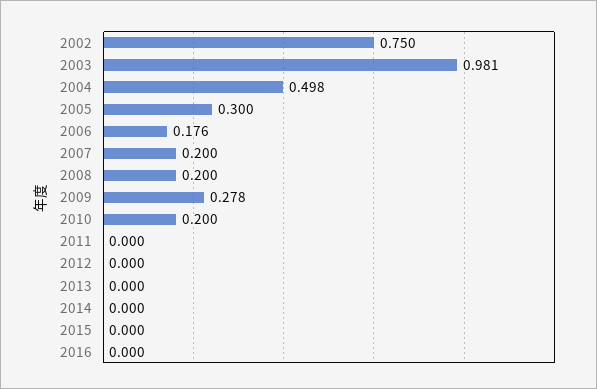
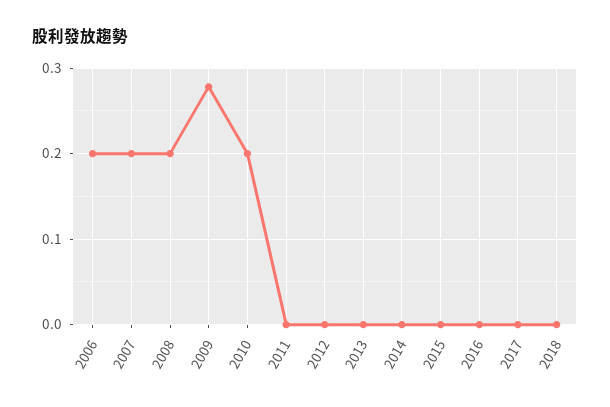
2002: 0.75 -> none
2003: 0.981 -> none
2004: 0.498 -> none
2005: 0.3 -> none
2006: 0.176 -> 0.2
2017: none -> 0
2018: none -> 0

